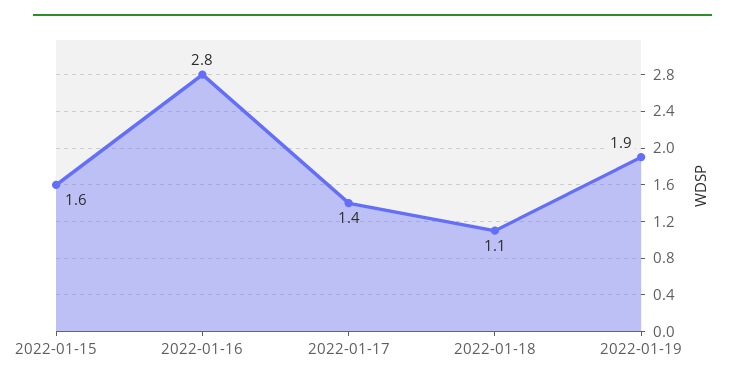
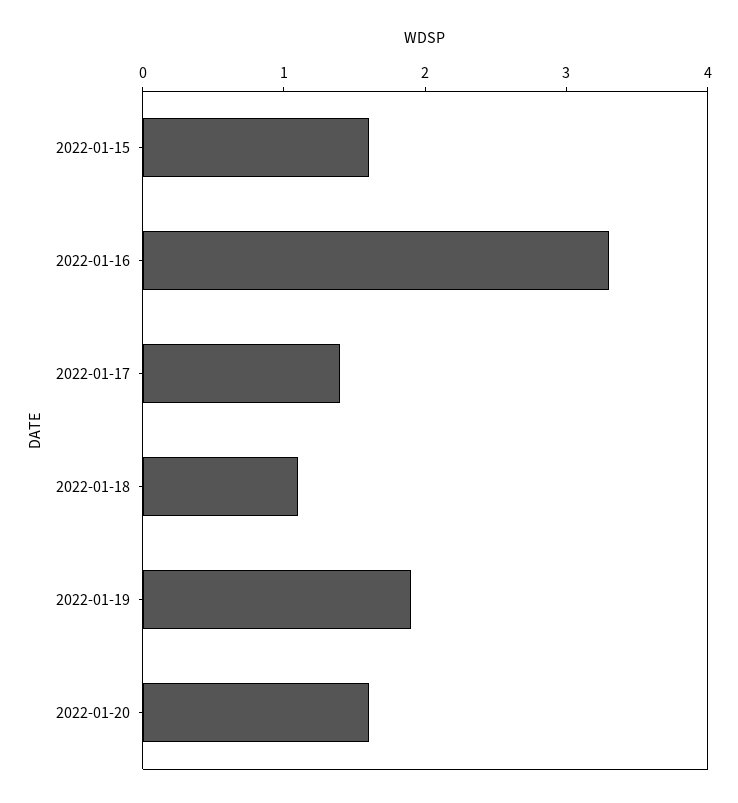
2022-01-16: 2.8 -> 3.3
2022-01-20: none -> 1.6

